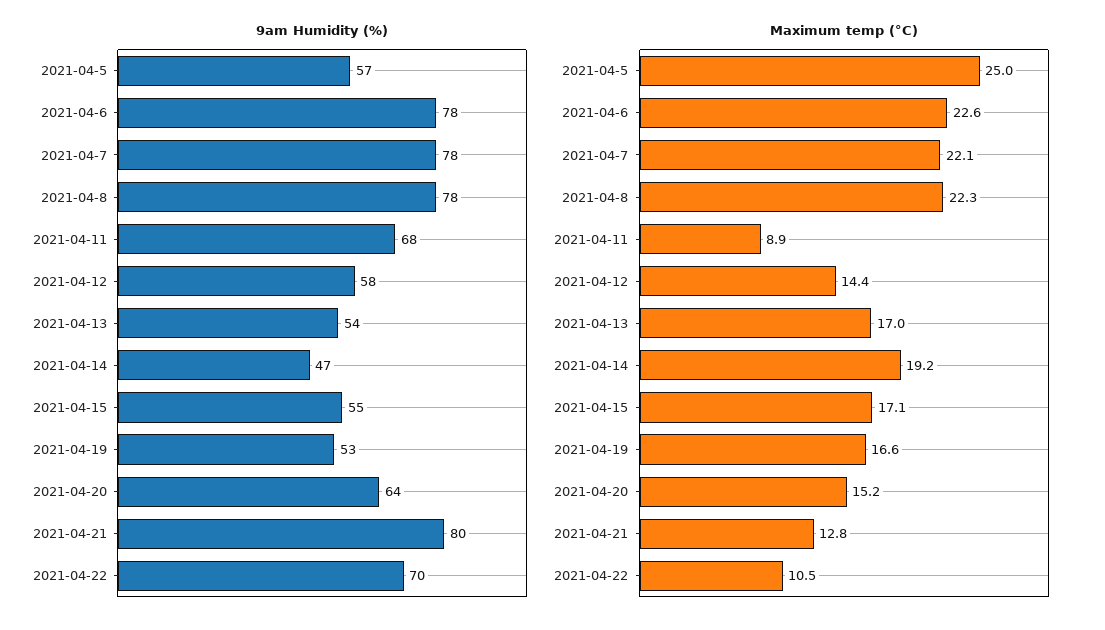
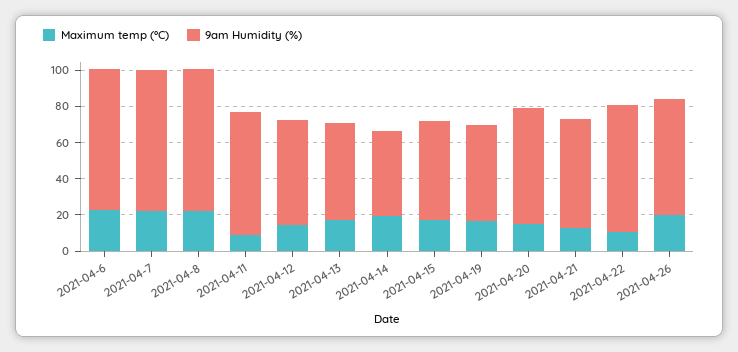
9am Humidity (%), 2021-04-5: 57 -> none
9am Humidity (%), 2021-04-21: 80 -> 60
Maximum temp (°C), 2021-04-5: 25 -> none
Maximum temp (°C), 2021-04-26: none -> 20
9am Humidity (%), 2021-04-26: none -> 65

